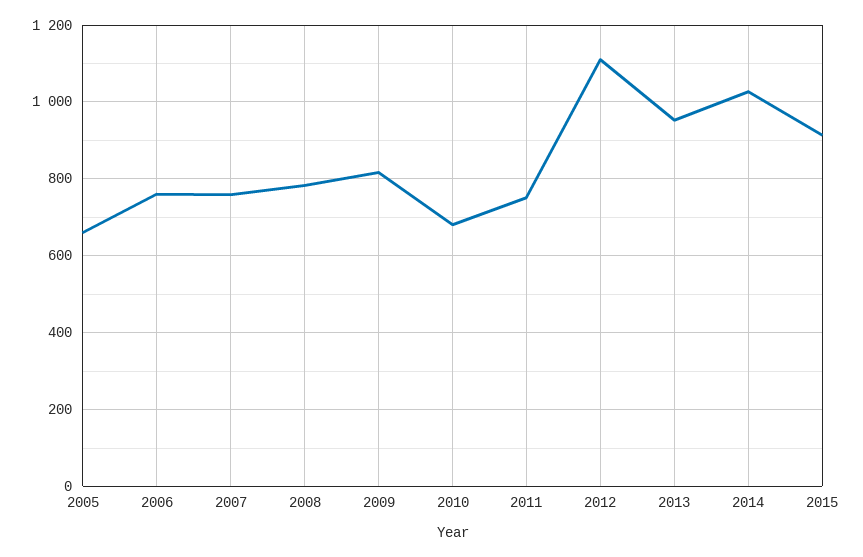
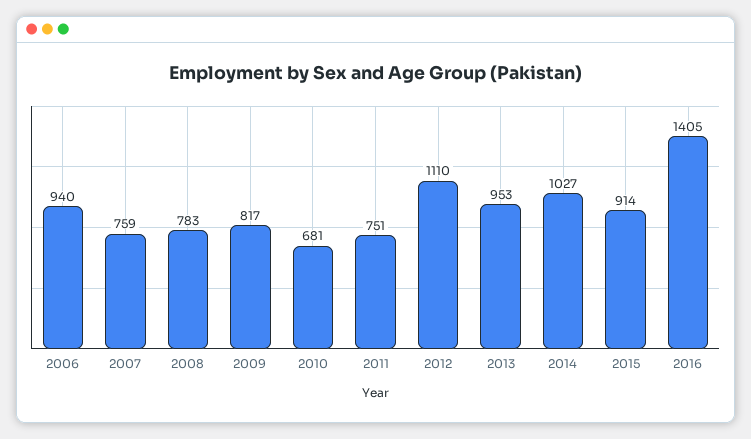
2005: 660 -> none
2006: 760 -> 940
2016: none -> 1405

